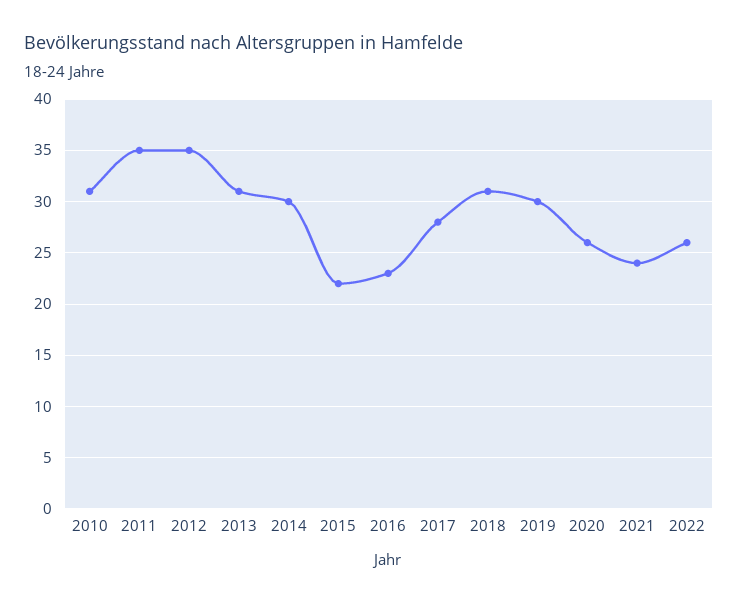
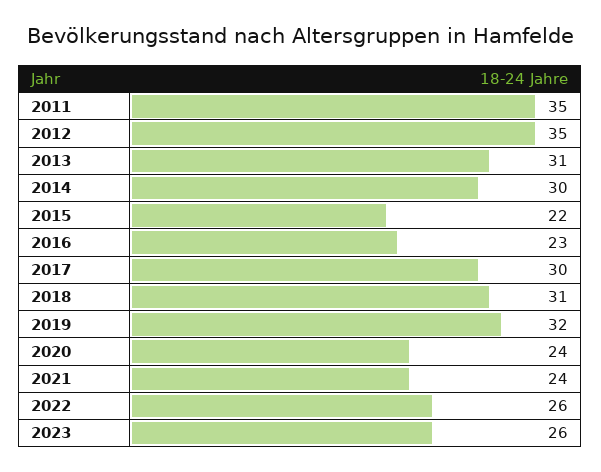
2010: 31 -> none
2017: 28 -> 30
2019: 30 -> 32
2020: 26 -> 24
2023: none -> 26

